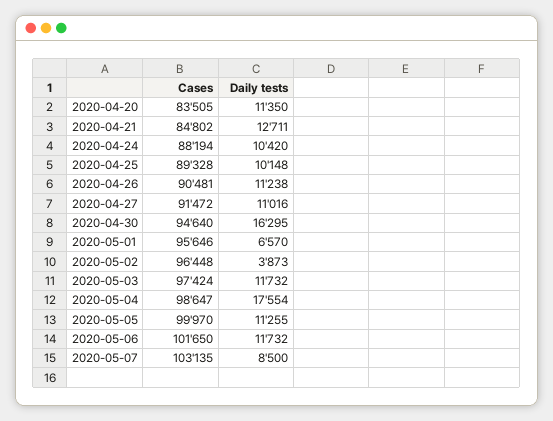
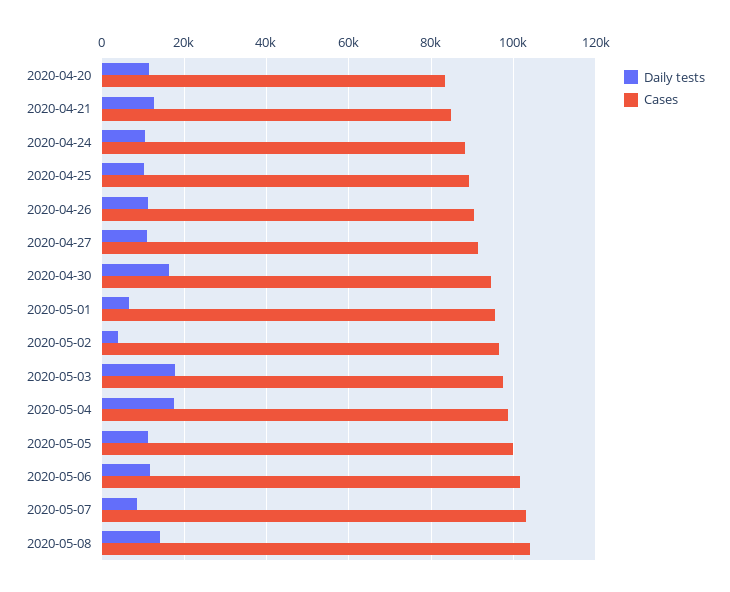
Daily tests, 2020-05-03: 11732 -> 18000
Daily tests, 2020-05-08: none -> 14000
Cases, 2020-05-08: none -> 104000

